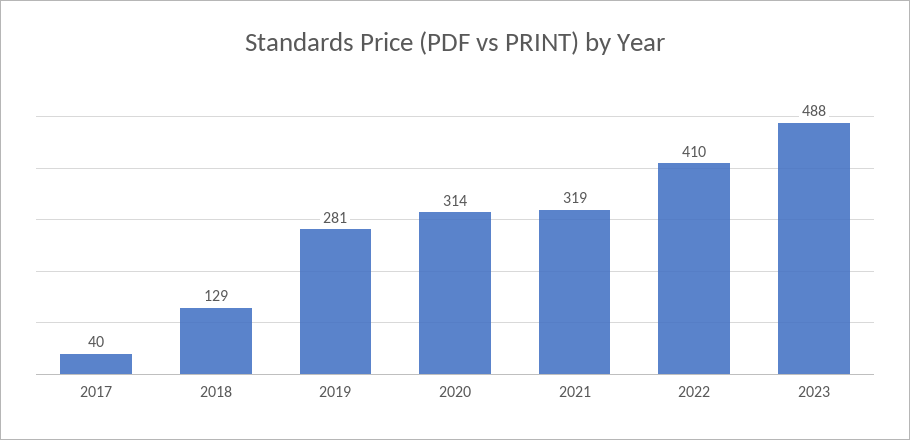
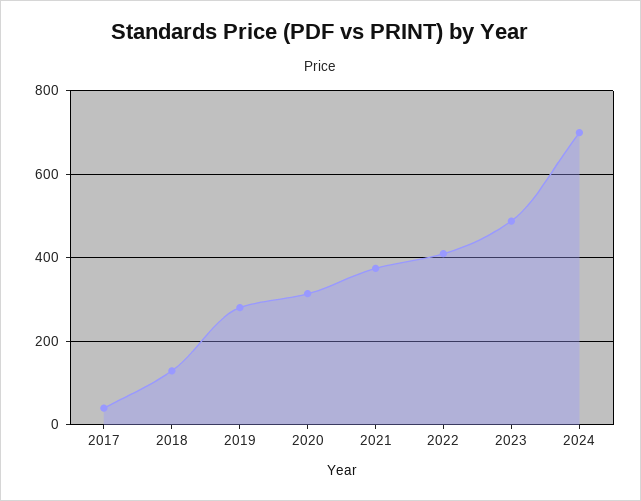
2021: 319 -> 380
2024: none -> 700

